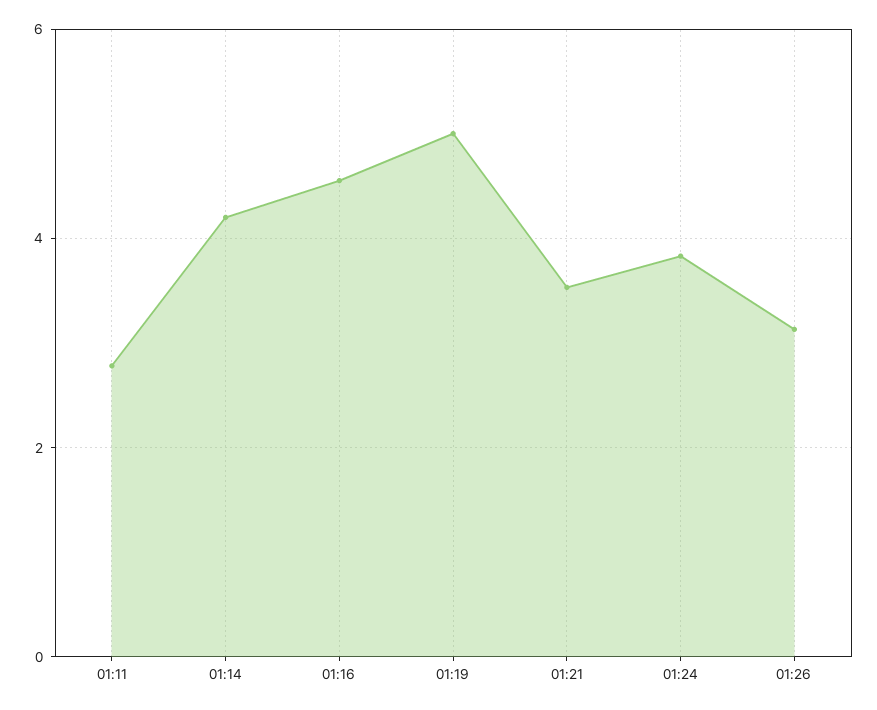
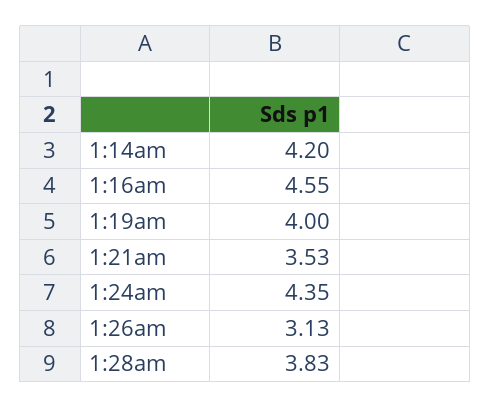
01:11: 2.8 -> none
01:19: 5 -> 4
01:24: 3.8 -> 4.35
1:28am: none -> 3.83

